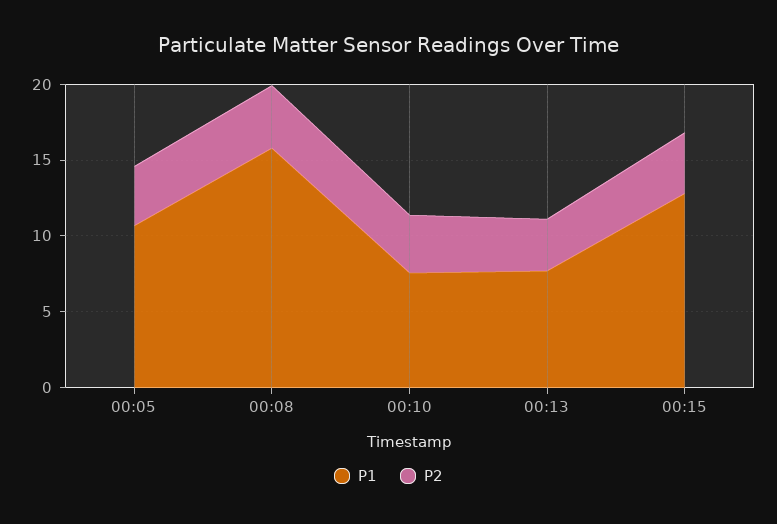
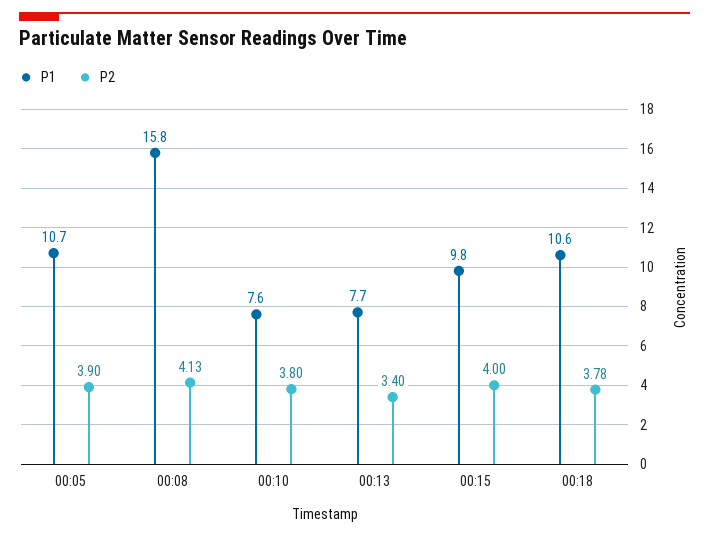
P1, 00:15: 13 -> 9.8
P1, 00:18: none -> 10.6
P2, 00:18: none -> 3.78

